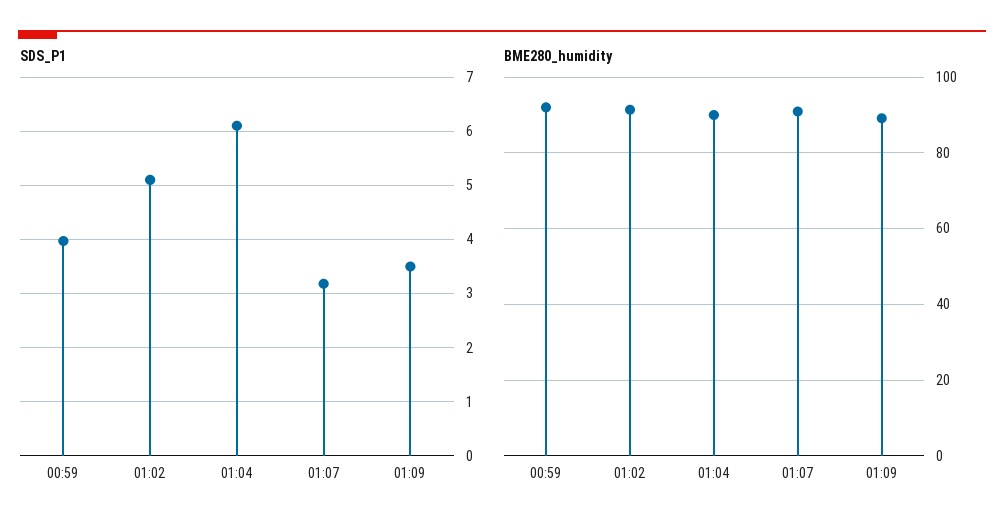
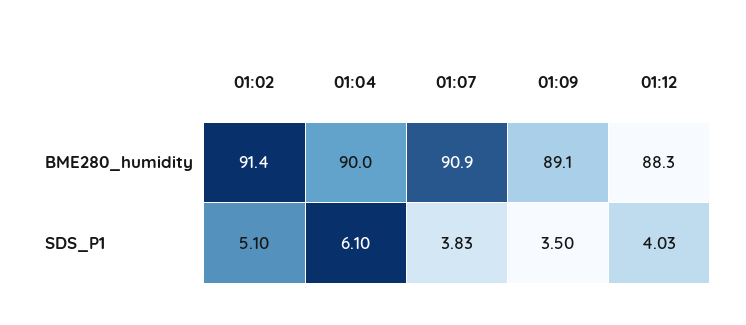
SDS_P1, 00:59: 4 -> none
SDS_P1, 01:07: 3.2 -> 3.83
BME280_humidity, 00:59: 92 -> none
BME280_humidity, 01:12: none -> 88.3
SDS_P1, 01:12: none -> 4.03

